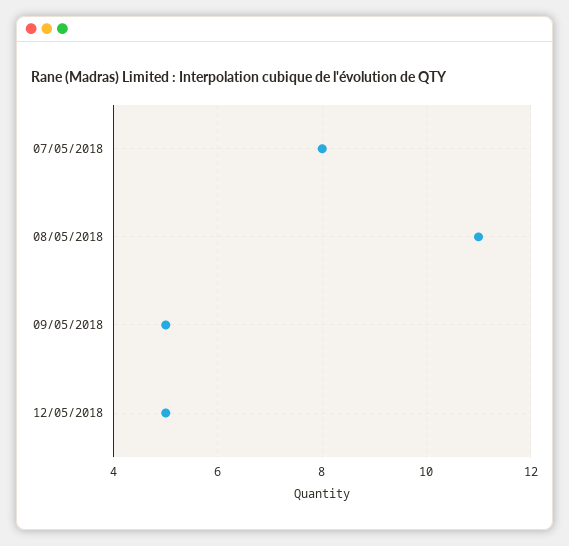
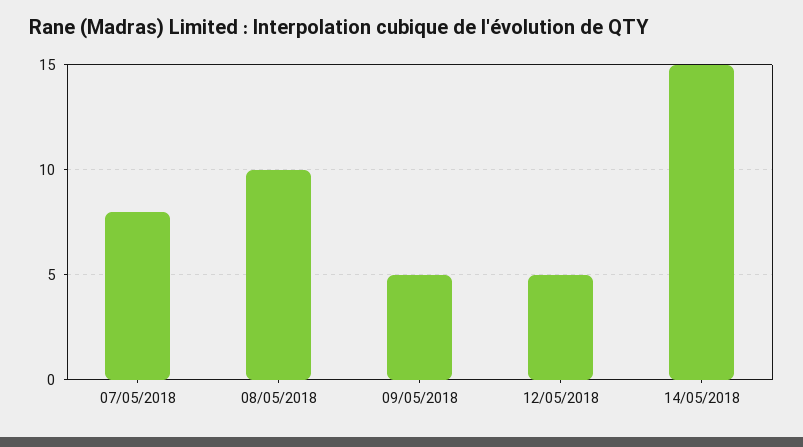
08/05/2018: 11 -> 10
14/05/2018: none -> 15

